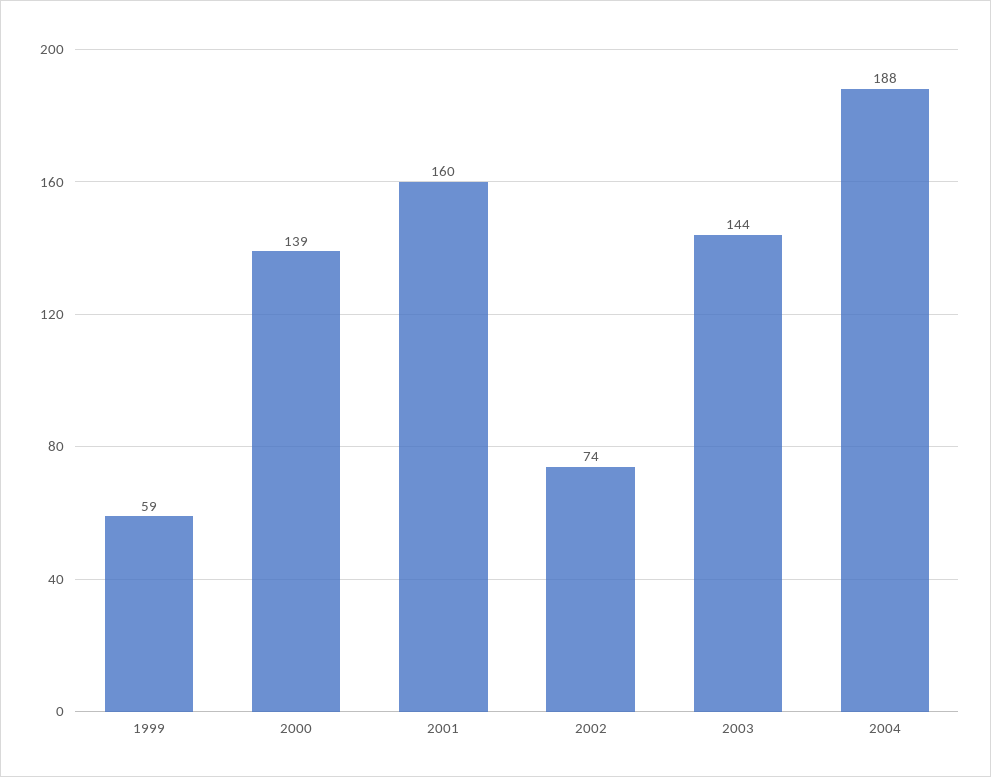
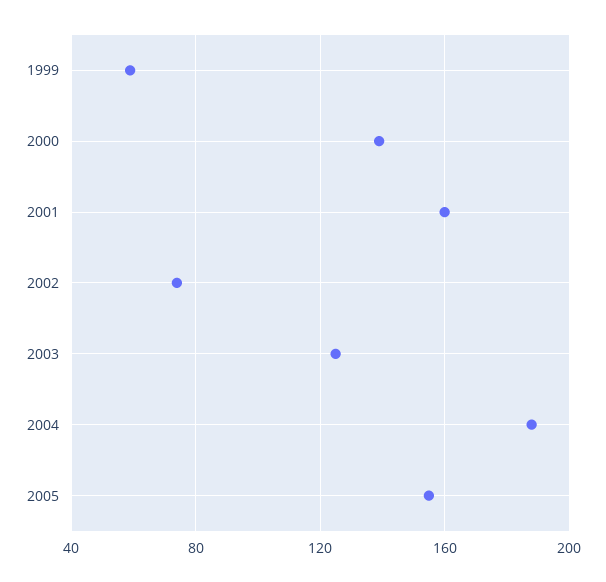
2003: 144 -> 125
2005: none -> 155

